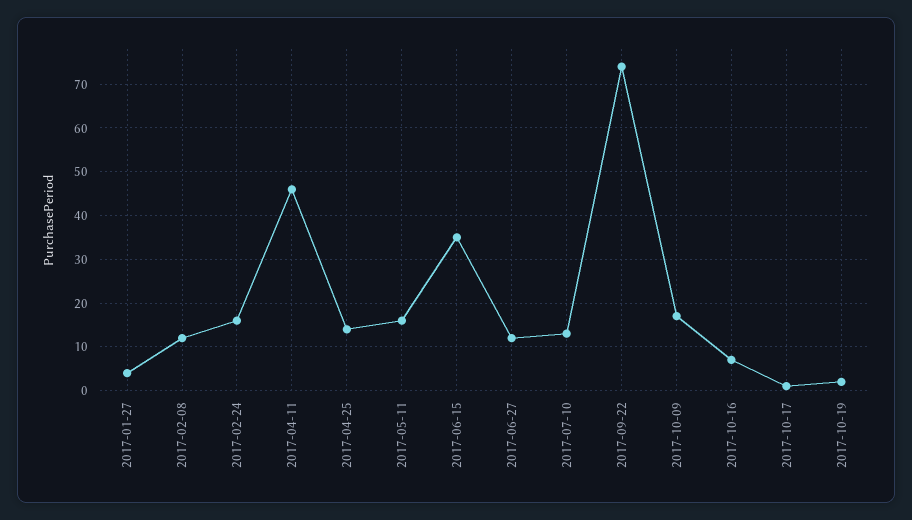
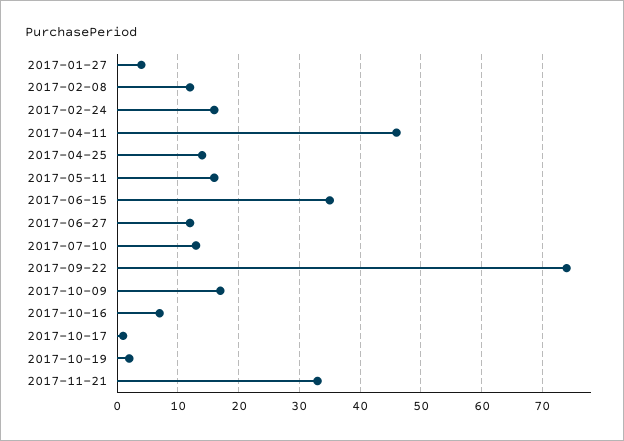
2017-11-21: none -> 33

